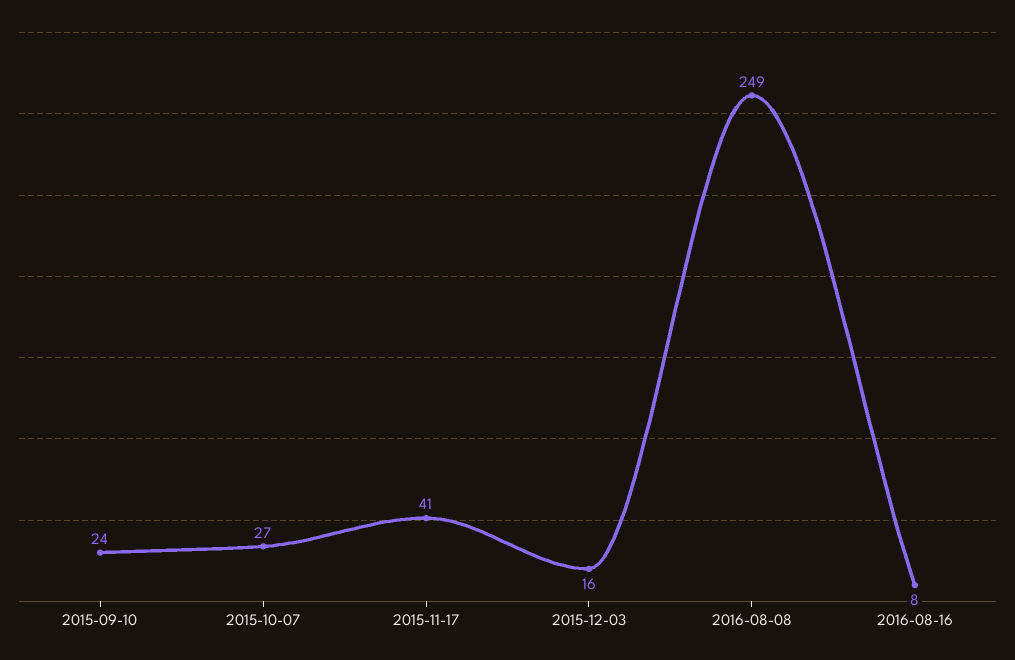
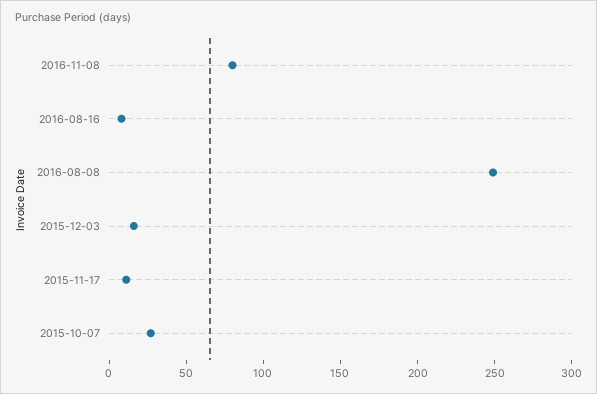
2015-09-10: 24 -> none
2015-11-17: 41 -> 10
2016-11-08: none -> 80

